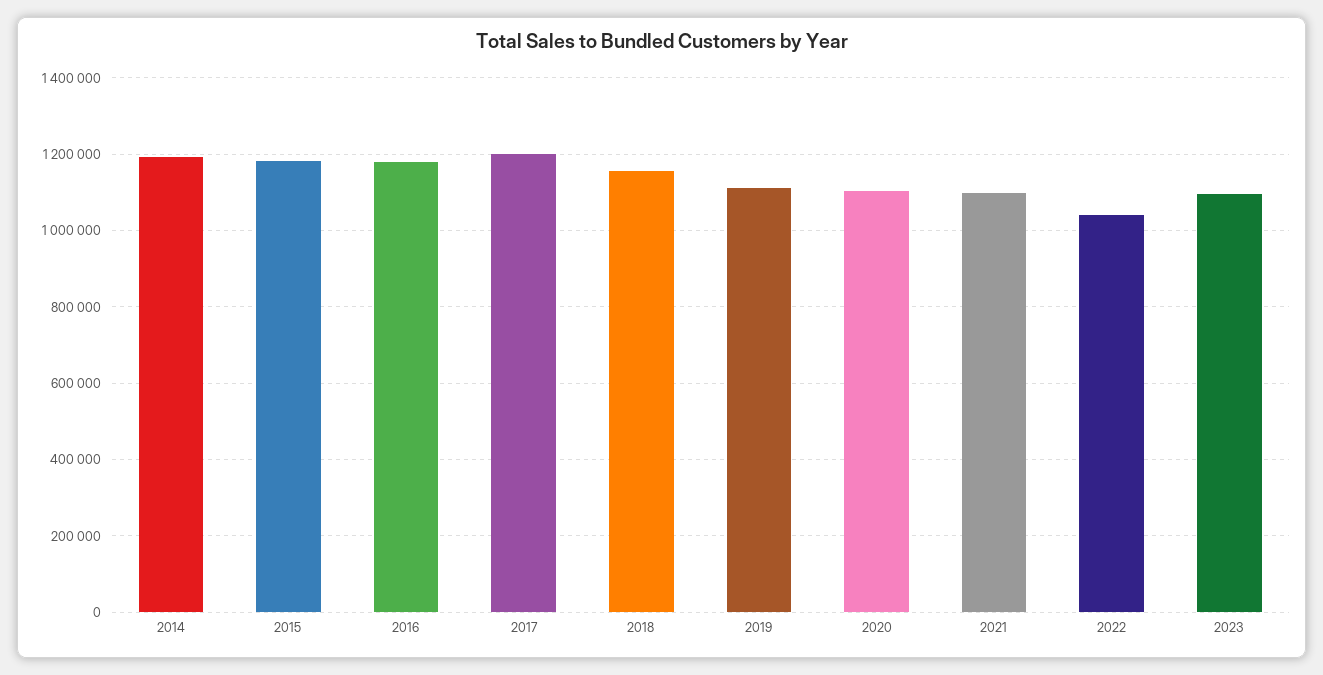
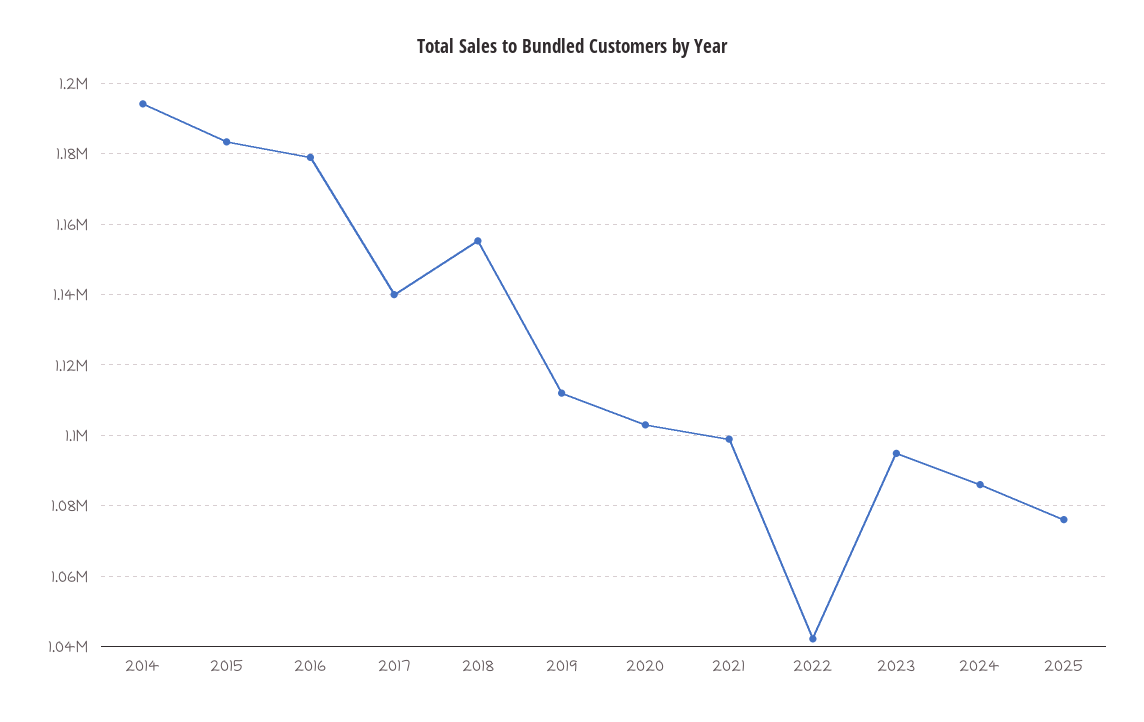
2017: 1200000 -> 1140000
2024: none -> 1086000
2025: none -> 1076000

